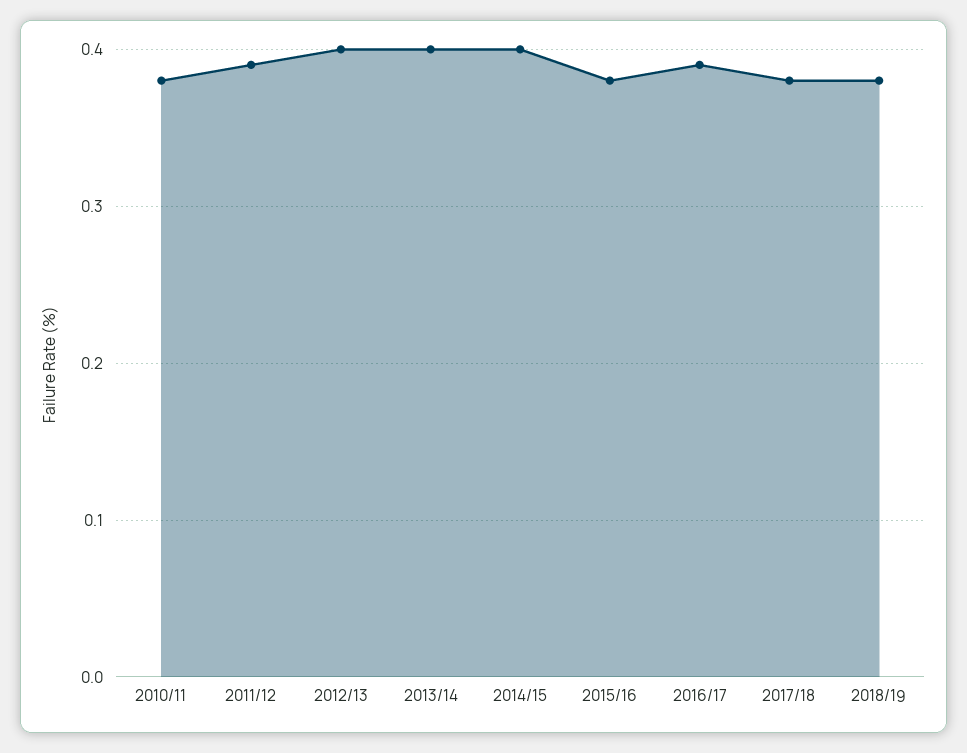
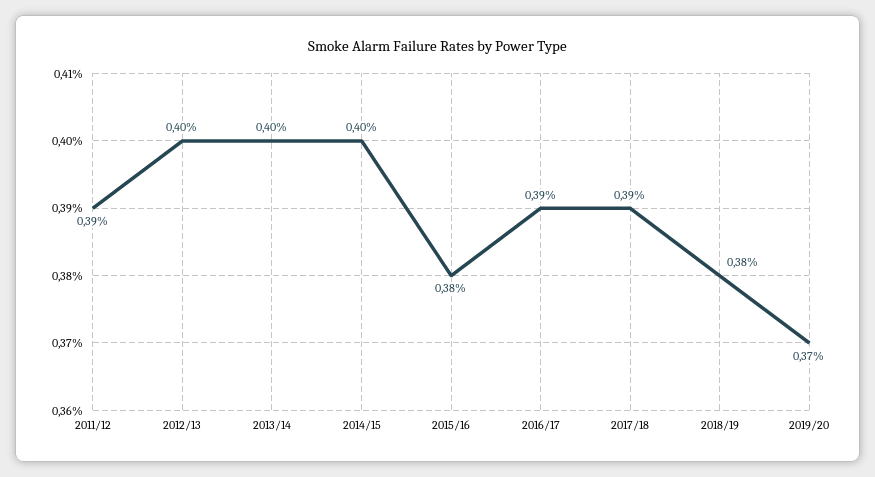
2010/11: 0.38 -> none
2017/18: 0.38 -> 0.39
2019/20: none -> 0.37

